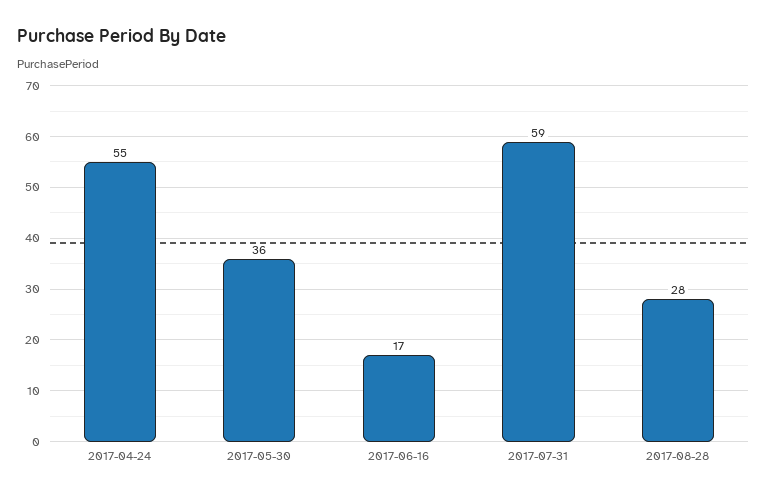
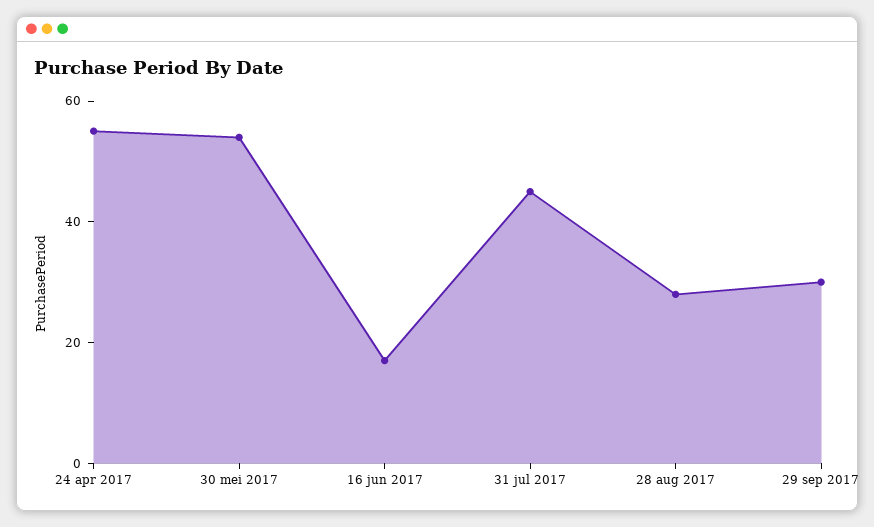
2017-05-30: 36 -> 55
2017-07-31: 59 -> 45
29 sep 2017: none -> 30

